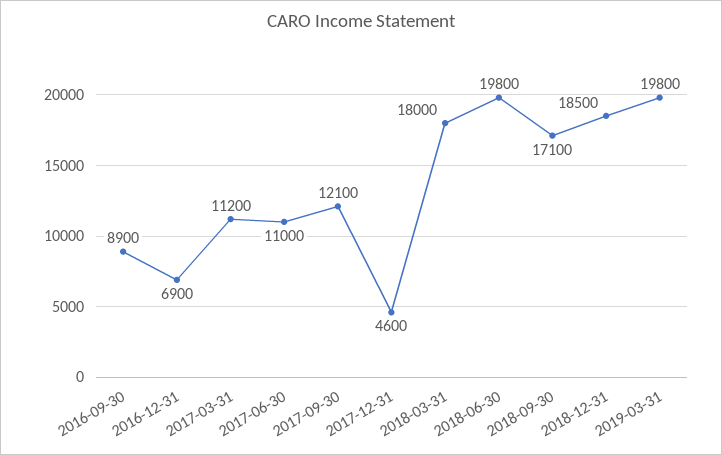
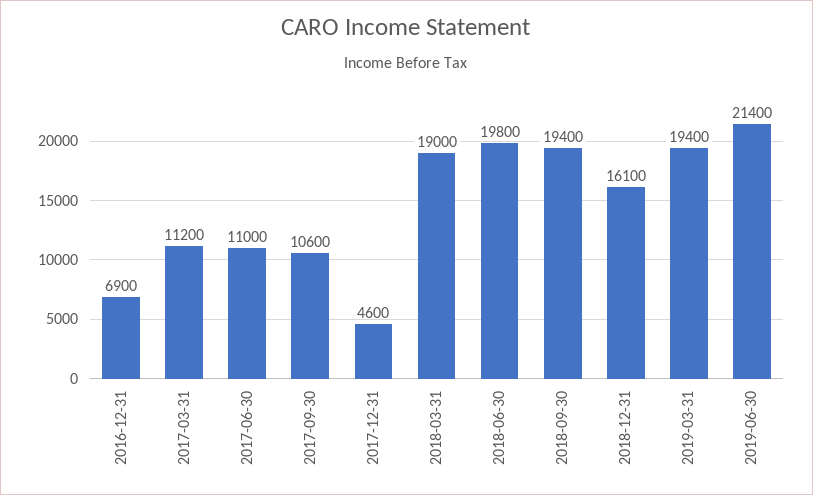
2016-09-30: 8900 -> none
2017-09-30: 12100 -> 10600
2018-03-31: 18000 -> 19000
2018-09-30: 17100 -> 19400
2018-12-31: 18500 -> 16100
2019-03-31: 19800 -> 19400
2019-06-30: none -> 21400

